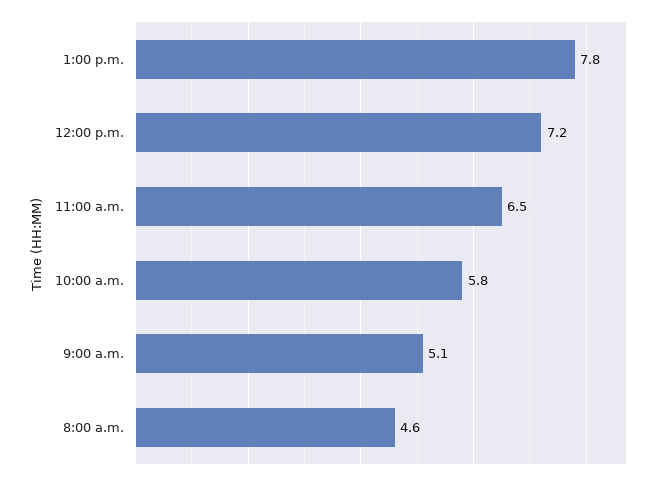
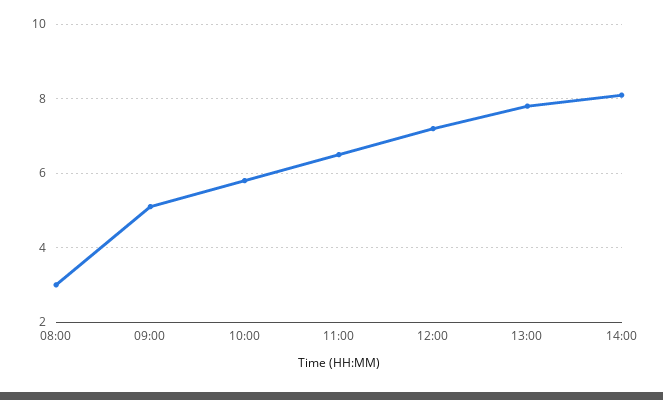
8:00 a.m.: 4.6 -> 3
14:00: none -> 8

